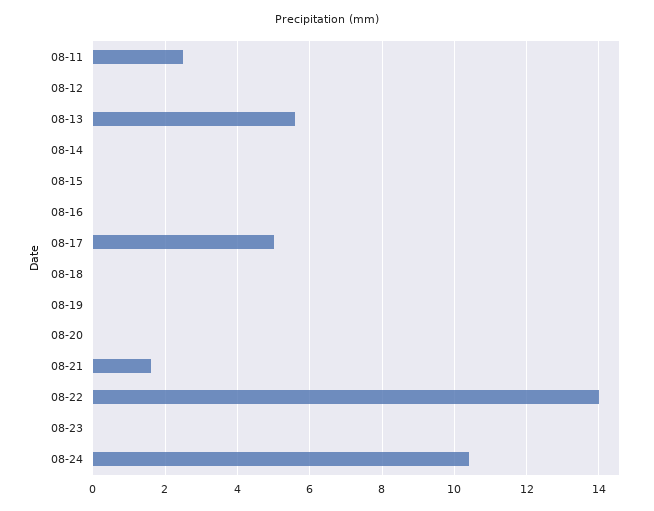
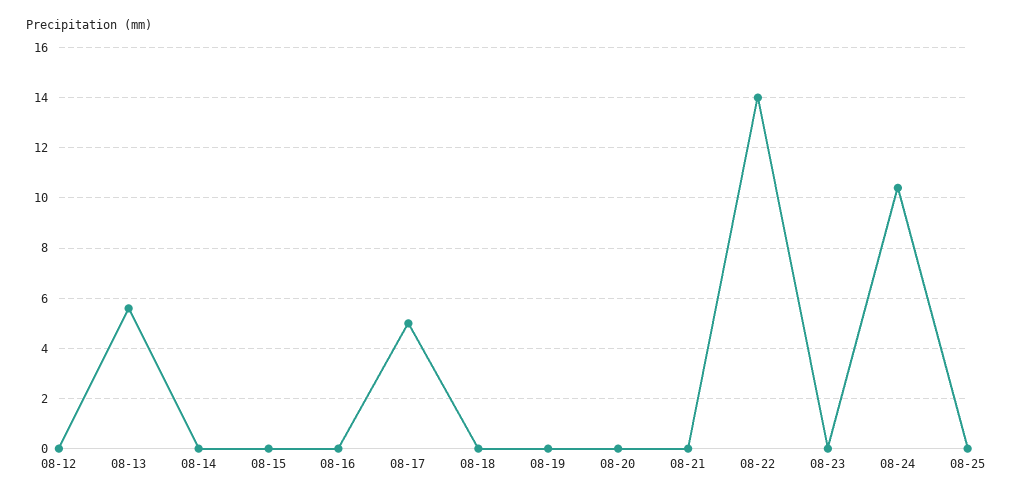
08-11: 2.5 -> none
08-21: 1.5 -> 0
08-25: none -> 0

